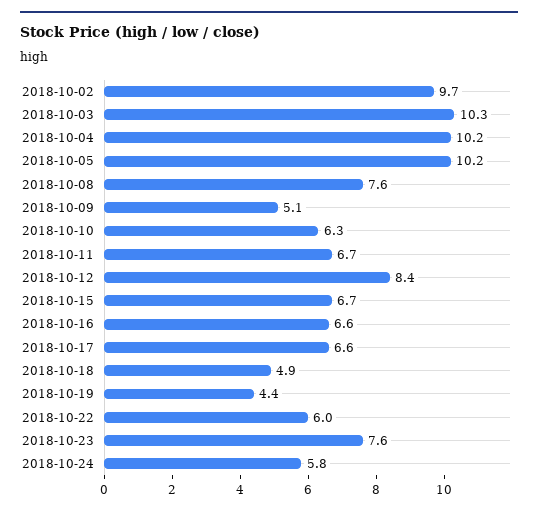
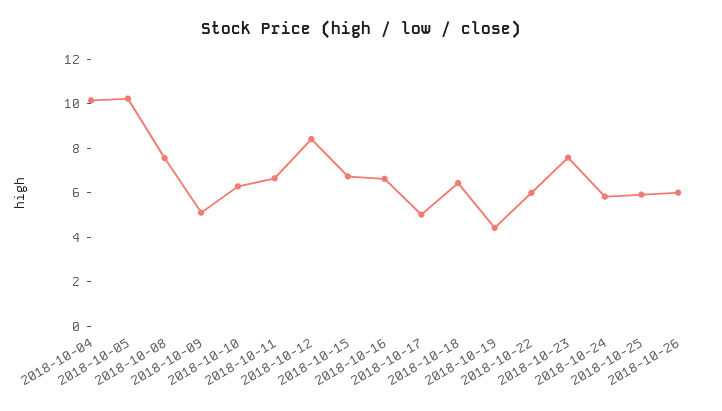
2018-10-02: 9.7 -> none
2018-10-03: 10.3 -> none
2018-10-17: 6.6 -> 5
2018-10-18: 4.9 -> 6.5
2018-10-25: none -> 6
2018-10-26: none -> 6

